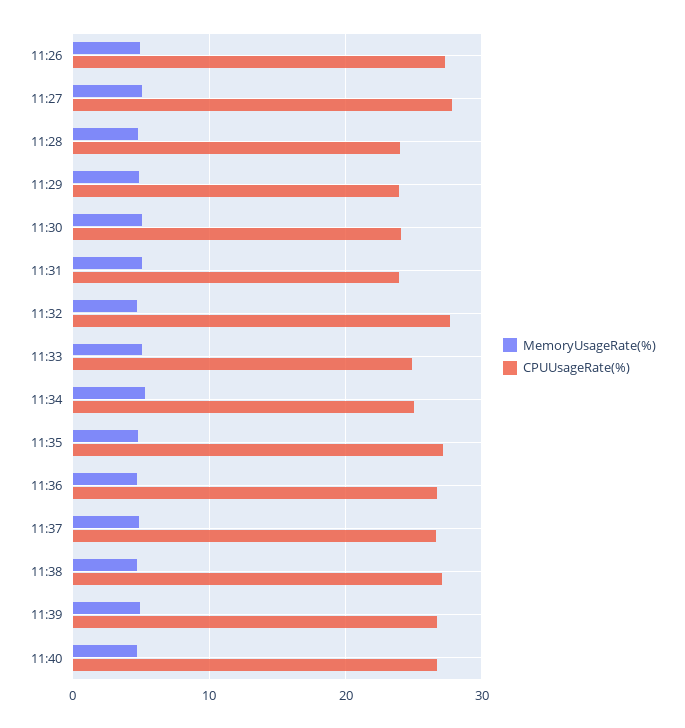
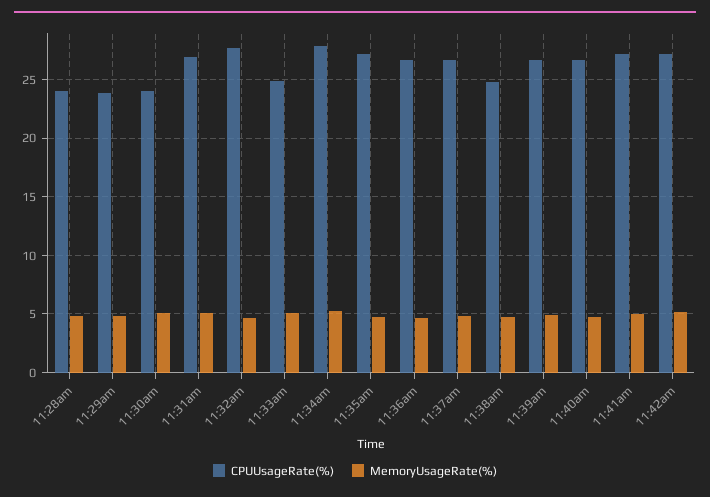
MemoryUsageRate(%), 11:26: 5 -> none
CPUUsageRate(%), 11:26: 27 -> none
MemoryUsageRate(%), 11:27: 5 -> none
CPUUsageRate(%), 11:27: 28 -> none
CPUUsageRate(%), 11:31: 24 -> 27
CPUUsageRate(%), 11:34: 25 -> 28
CPUUsageRate(%), 11:38: 27 -> 25
CPUUsageRate(%), 11:41am: none -> 27
MemoryUsageRate(%), 11:41am: none -> 5
CPUUsageRate(%), 11:42am: none -> 27
MemoryUsageRate(%), 11:42am: none -> 5

